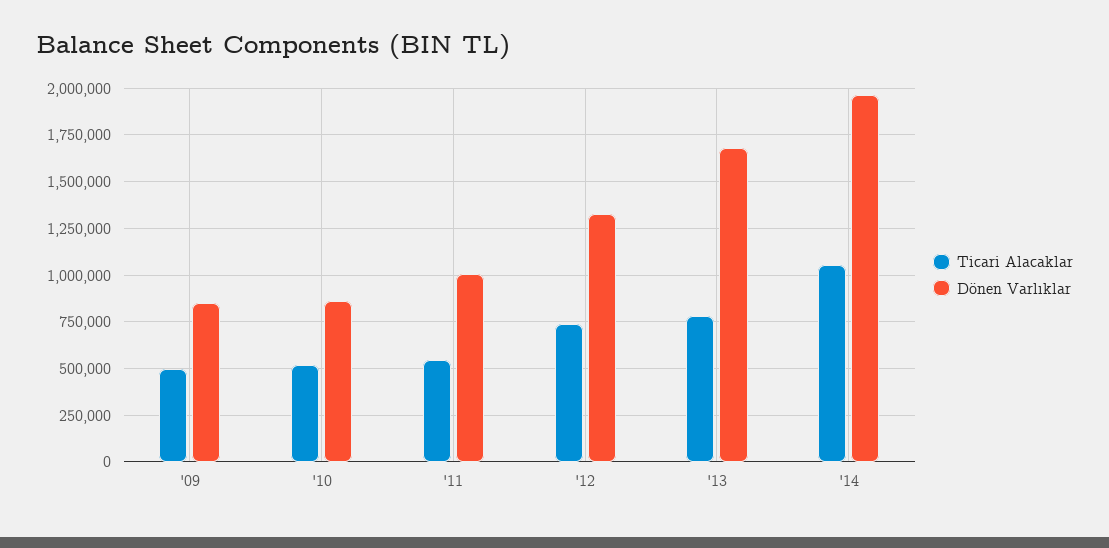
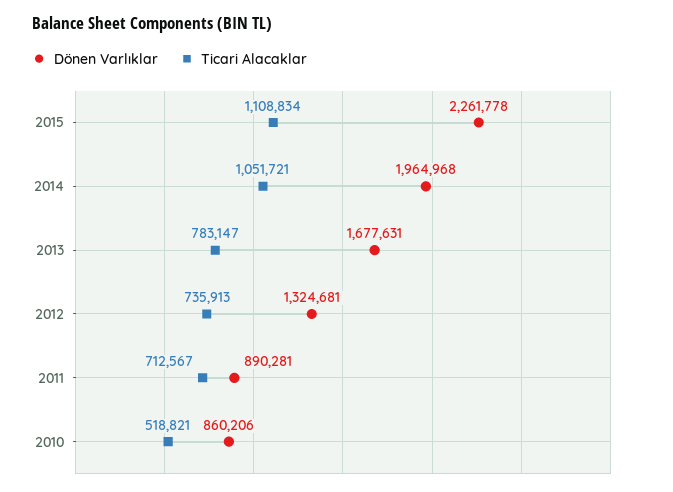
Ticari Alacaklar, '09: 500000 -> none
Dönen Varlıklar, '09: 850000 -> none
Ticari Alacaklar, '11: 550000 -> 712567
Dönen Varlıklar, '11: 1000000 -> 890281
Dönen Varlıklar, 2015: none -> 2261778
Ticari Alacaklar, 2015: none -> 1108834

